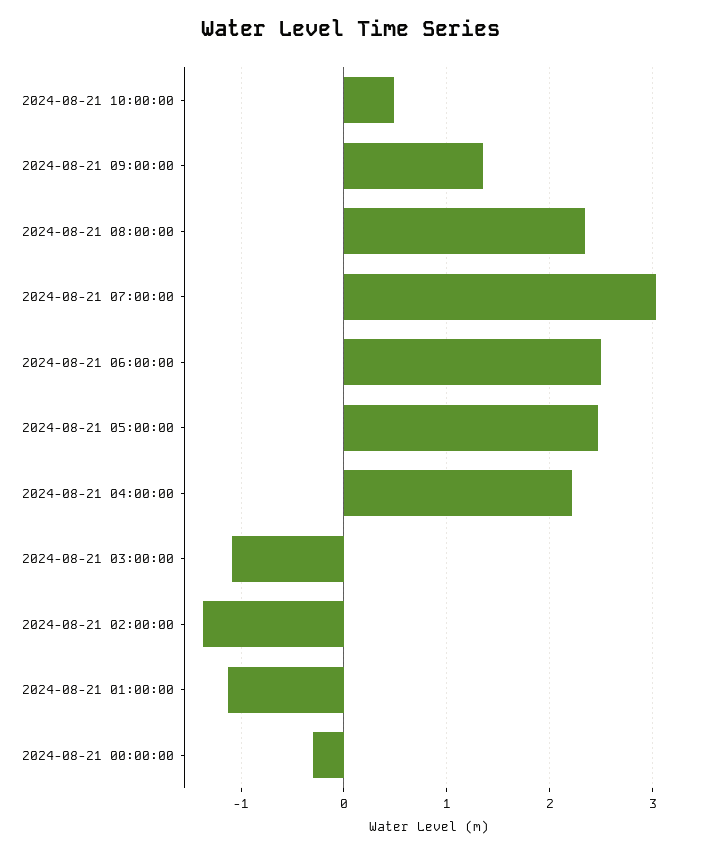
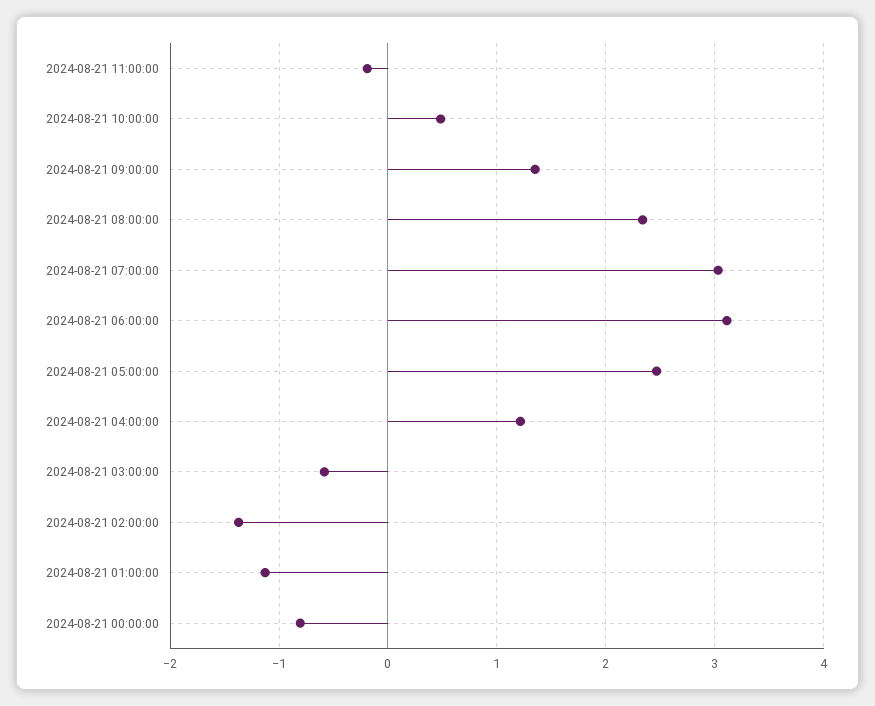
2024-08-21 06:00:00: 2.5 -> 3.1
2024-08-21 04:00:00: 2.2 -> 1.2
2024-08-21 03:00:00: -1.1 -> -0.6
2024-08-21 00:00:00: -0.3 -> -0.8
2024-08-21 11:00:00: none -> -0.2

